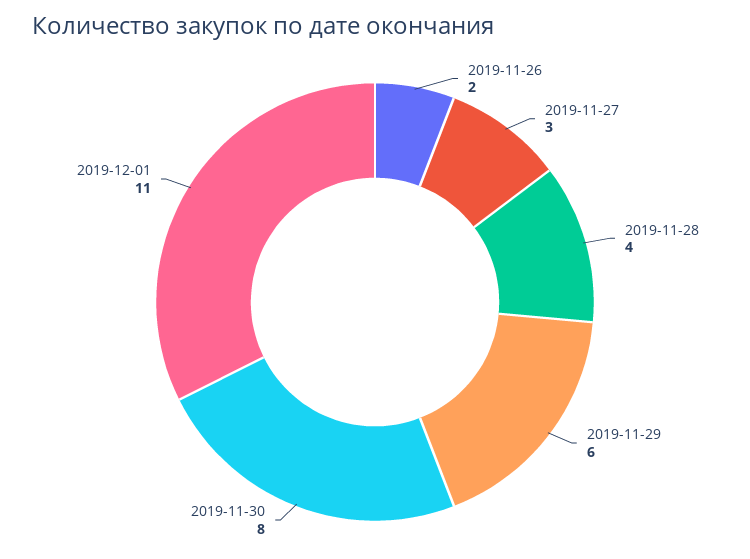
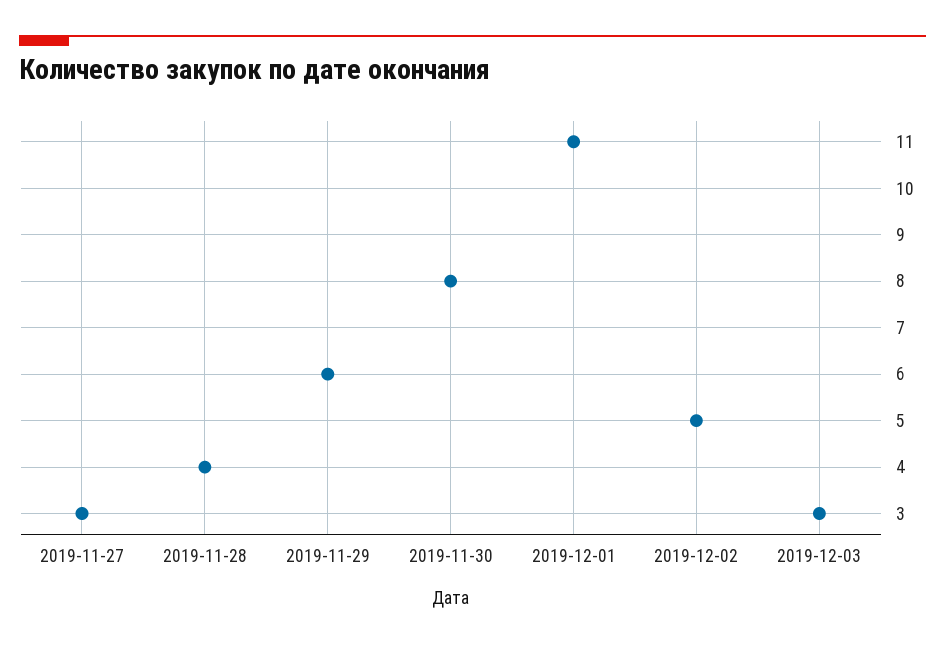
2019-11-26: 2 -> none
2019-12-02: none -> 5
2019-12-03: none -> 3

